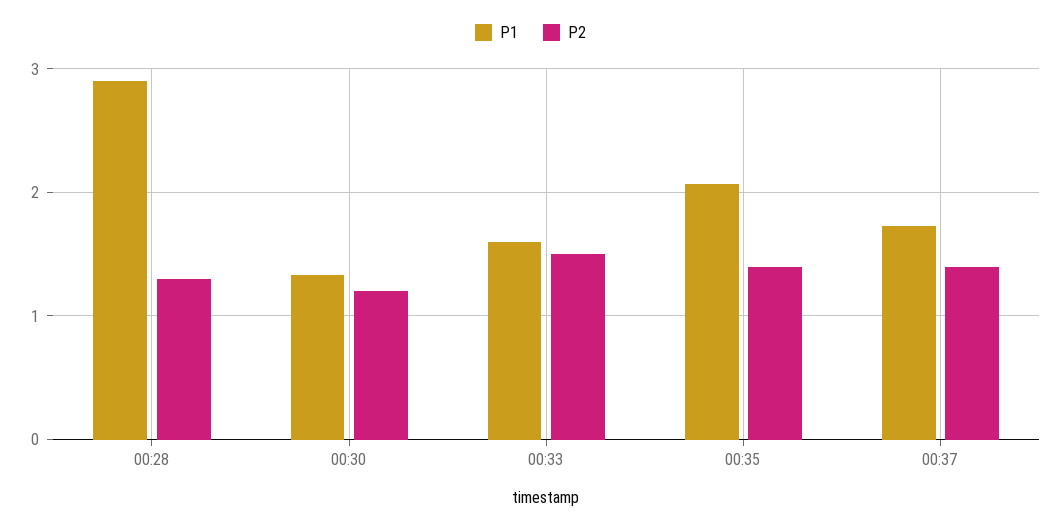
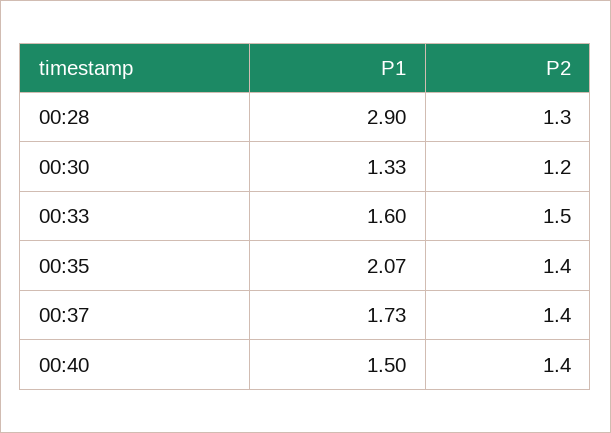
P1, 00:40: none -> 1.5
P2, 00:40: none -> 1.4

